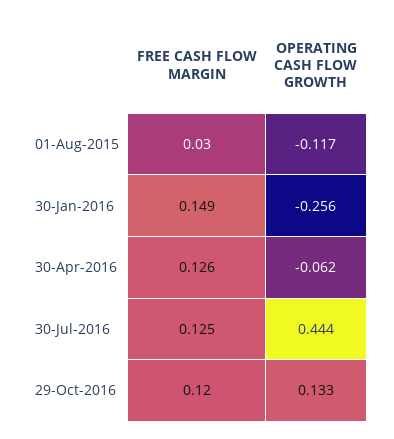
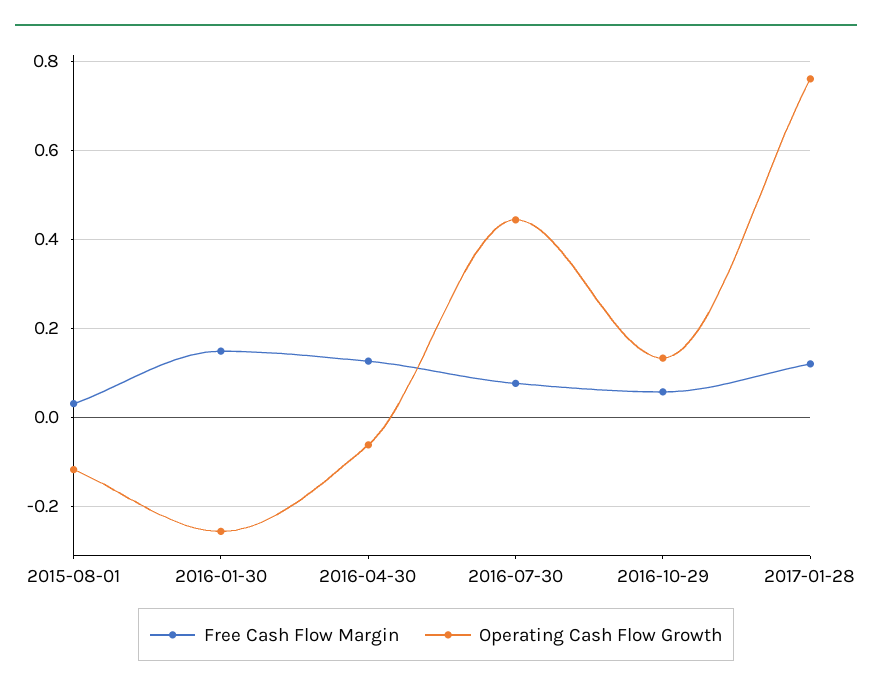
FREE CASH FLOW MARGIN, 30-Jul-2016: 0.125 -> 0.08
FREE CASH FLOW MARGIN, 29-Oct-2016: 0.12 -> 0.06
FREE CASH FLOW MARGIN, 2017-01-28: none -> 0.12
OPERATING CASH FLOW GROWTH, 2017-01-28: none -> 0.76

